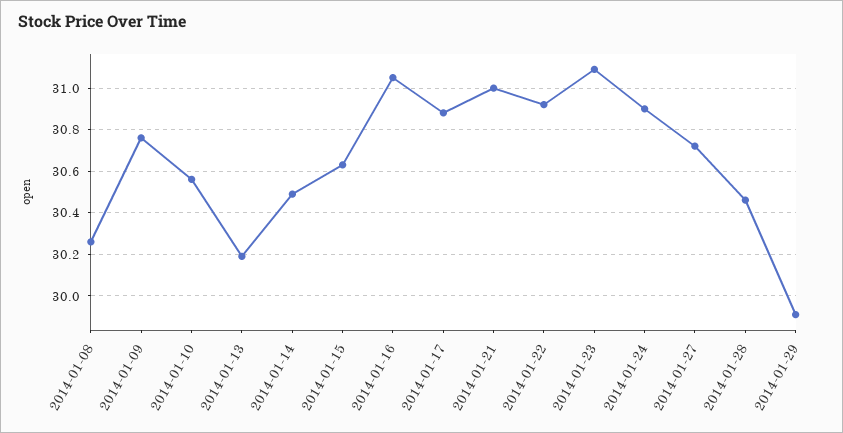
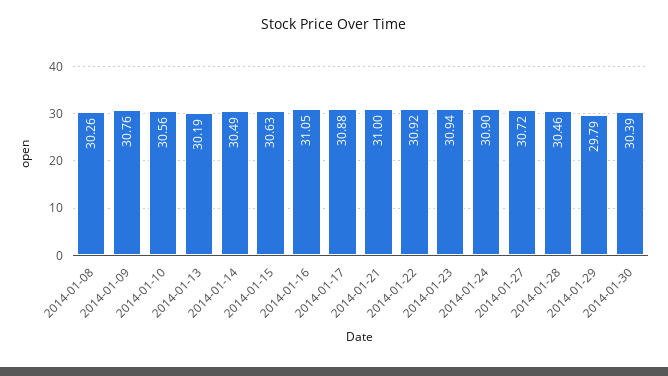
2014-01-23: 31.1 -> 30.94
2014-01-29: 29.9 -> 29.79
2014-01-30: none -> 30.39

